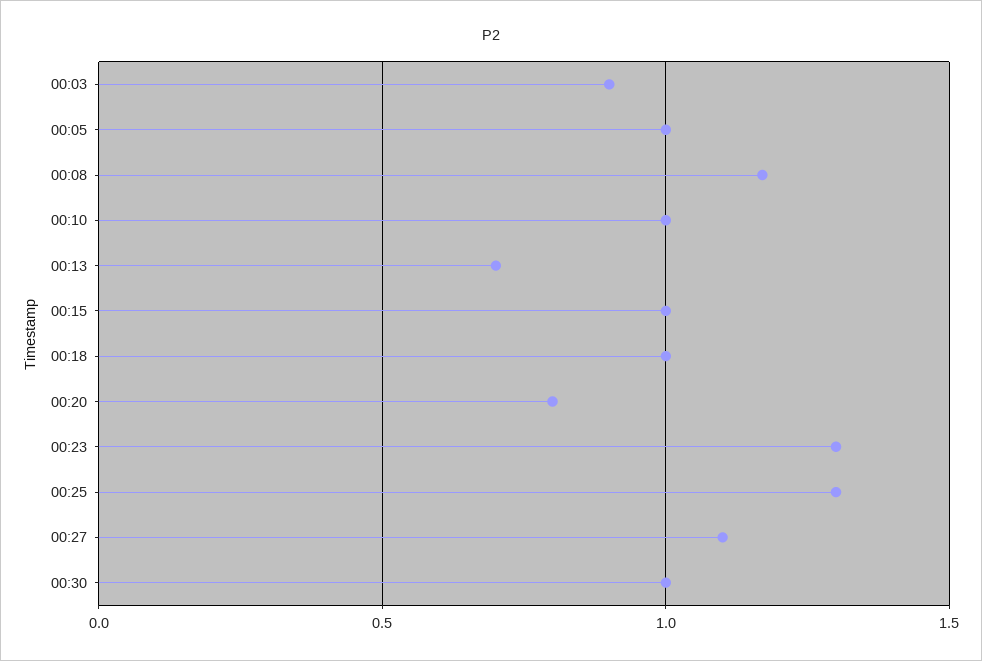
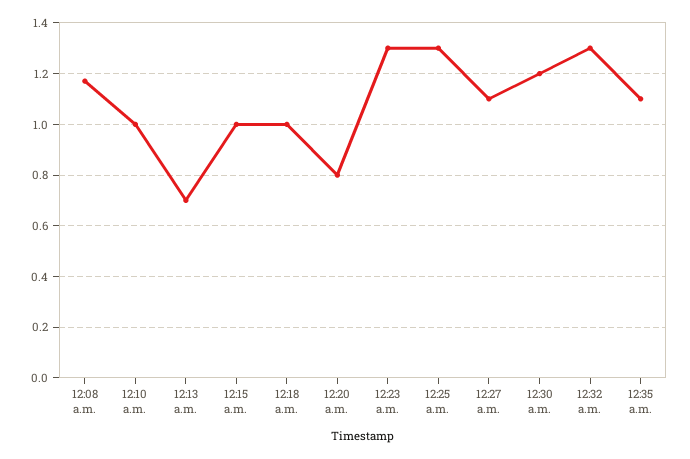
00:03: 0.9 -> none
00:05: 1 -> none
00:30: 1 -> 1.2
12:32 a.m.: none -> 1.3
12:35 a.m.: none -> 1.1

